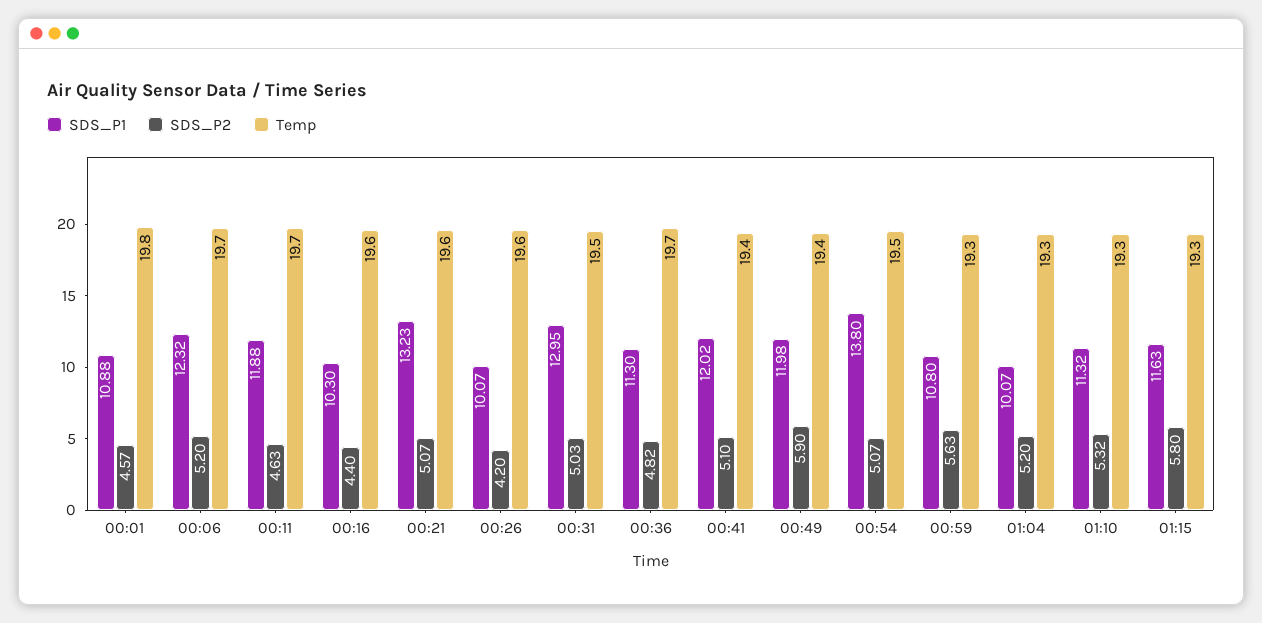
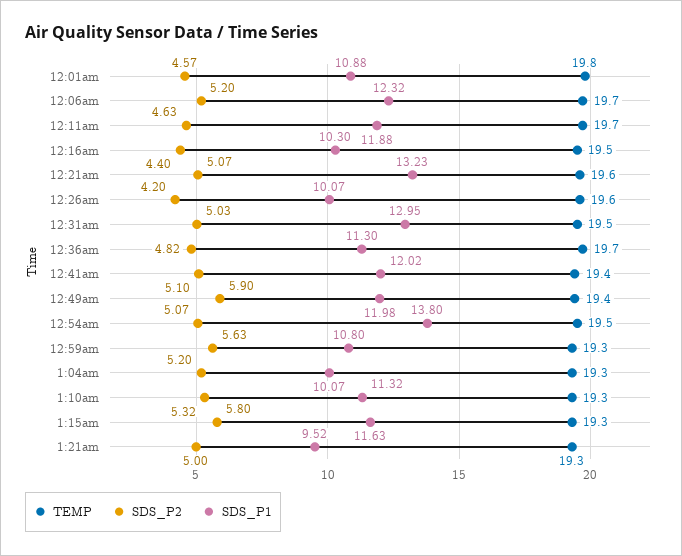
Temp, 00:16: 19.6 -> 19.5
Temp, 1:21am: none -> 19.3
SDS_P2, 1:21am: none -> 5
SDS_P1, 1:21am: none -> 9.52

